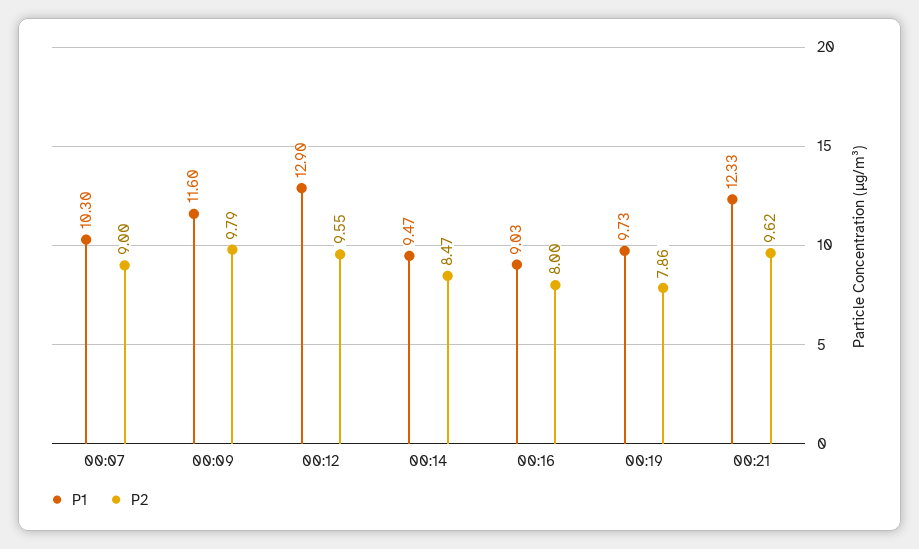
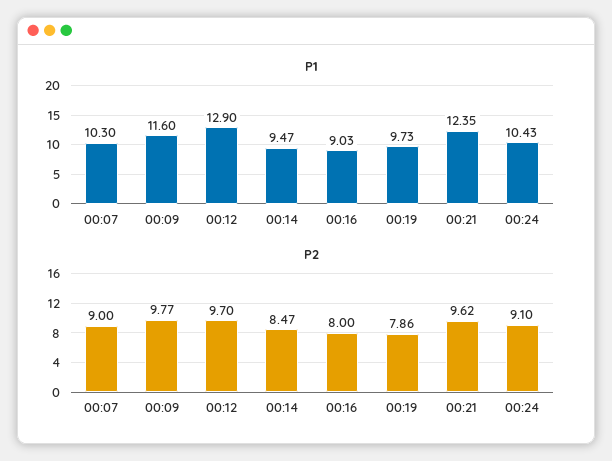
P2, 00:09: 9.79 -> 9.77
P2, 00:12: 9.55 -> 9.7
P1, 00:21: 12.33 -> 12.35
P1, 00:24: none -> 10.43
P2, 00:24: none -> 9.1

